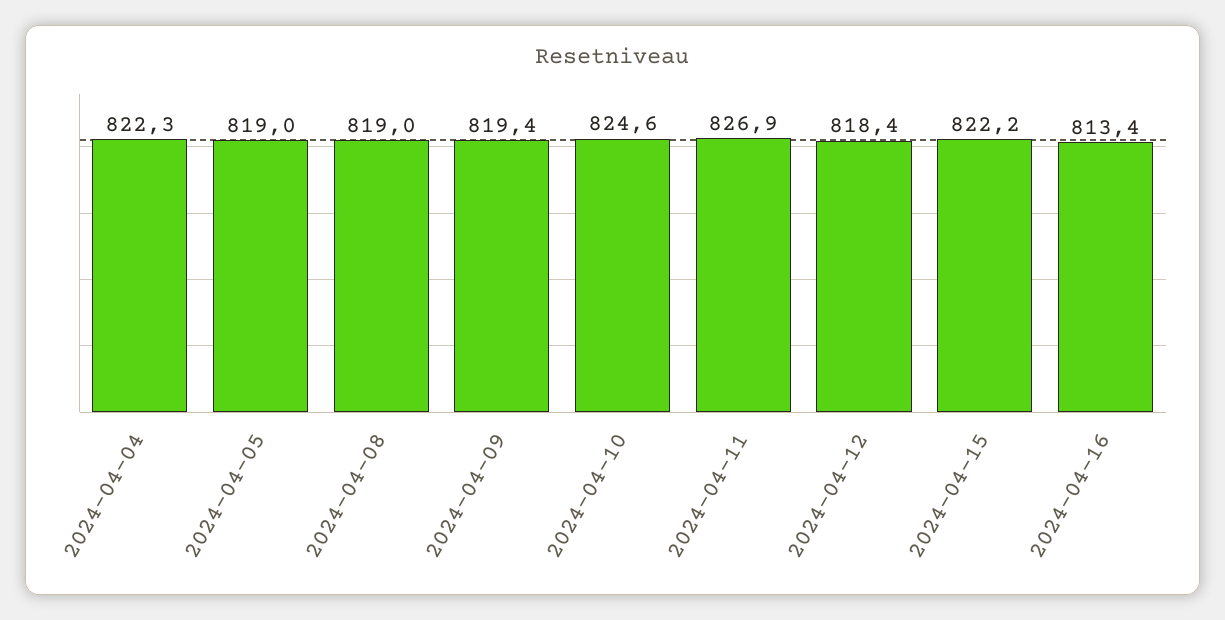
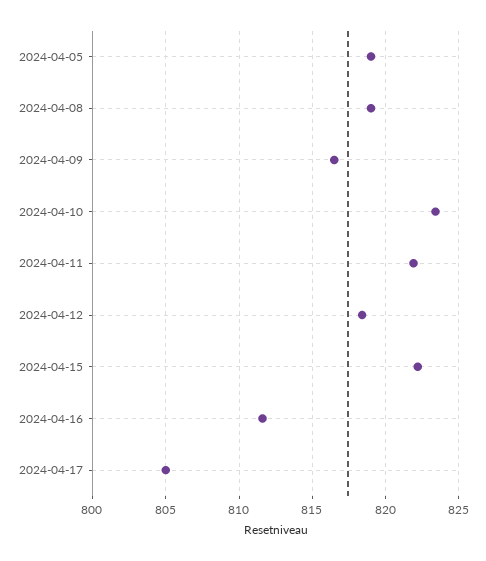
2024-04-04: 822.3 -> none
2024-04-09: 819.4 -> 816.5
2024-04-10: 824.6 -> 823.5
2024-04-11: 826.9 -> 822
2024-04-16: 813.4 -> 811.5
2024-04-17: none -> 805

